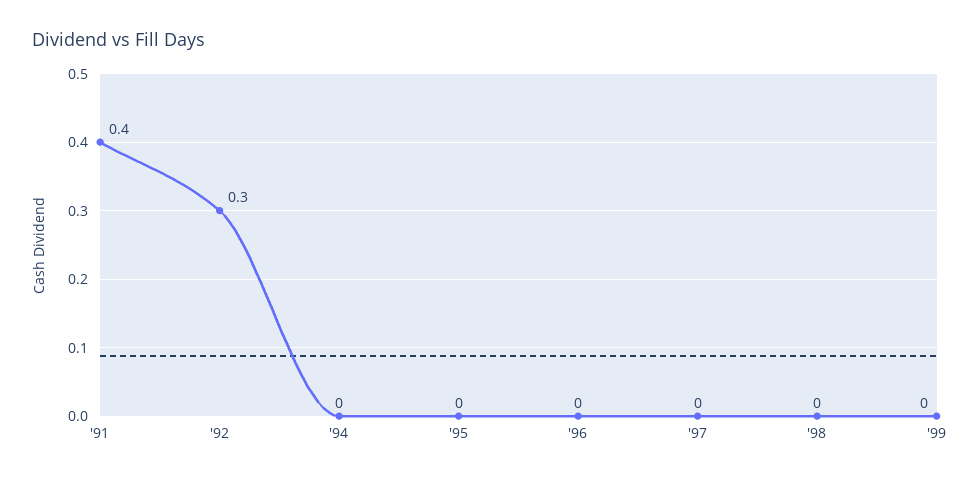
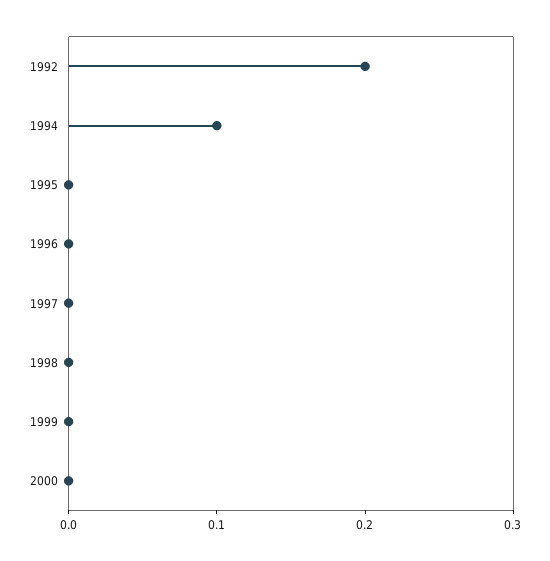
'91: 0.4 -> none
'92: 0.3 -> 0.2
'94: 0 -> 0.1
2000: none -> 0

